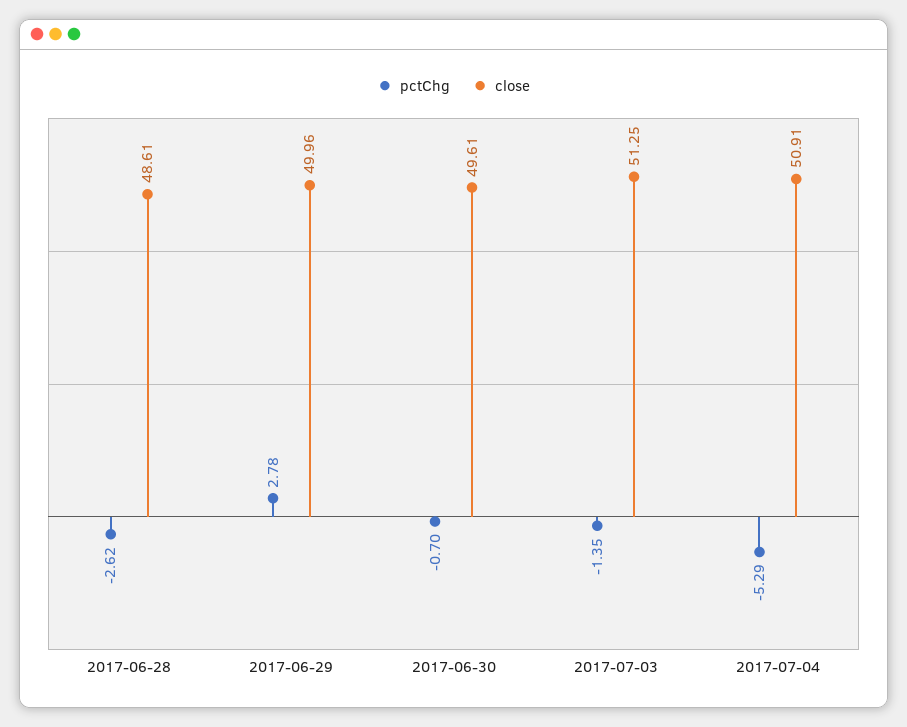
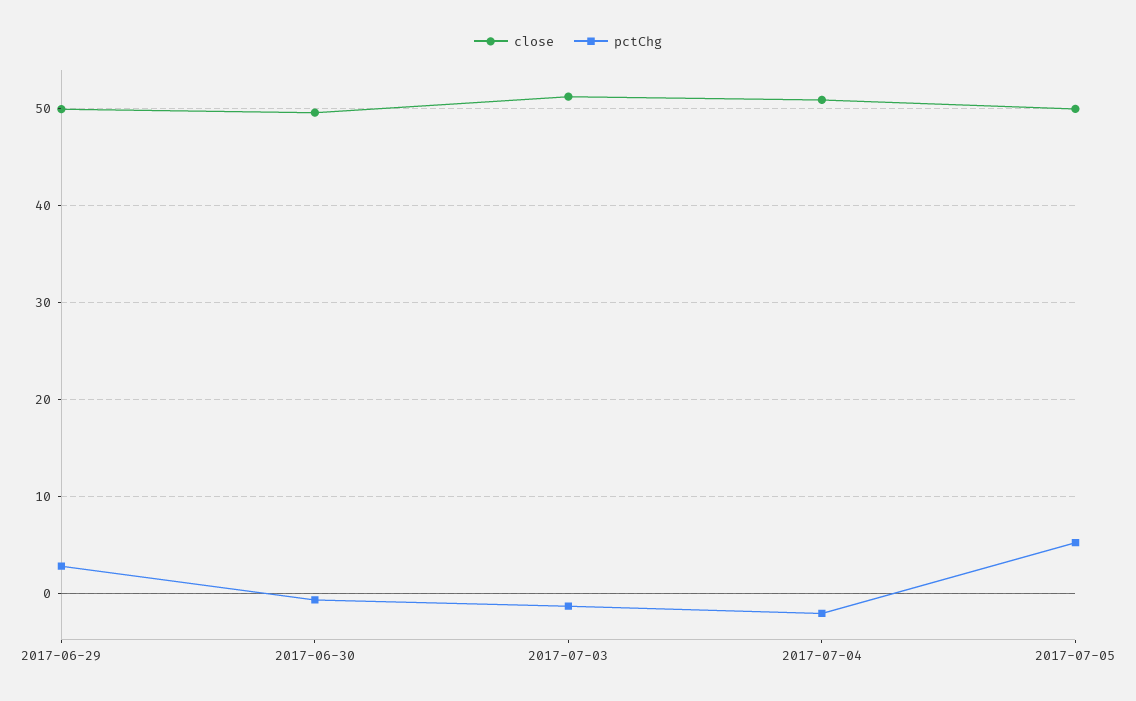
pctChg, 2017-06-28: -2.62 -> none
close, 2017-06-28: 48.61 -> none
pctChg, 2017-07-04: -5.29 -> -2
close, 2017-07-05: none -> 50
pctChg, 2017-07-05: none -> 5

